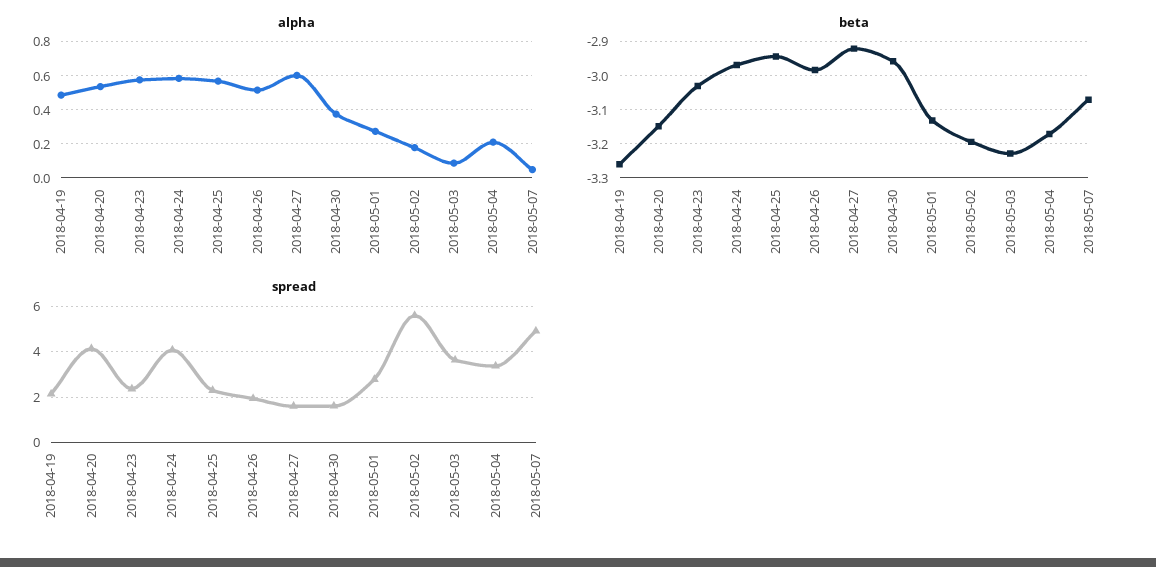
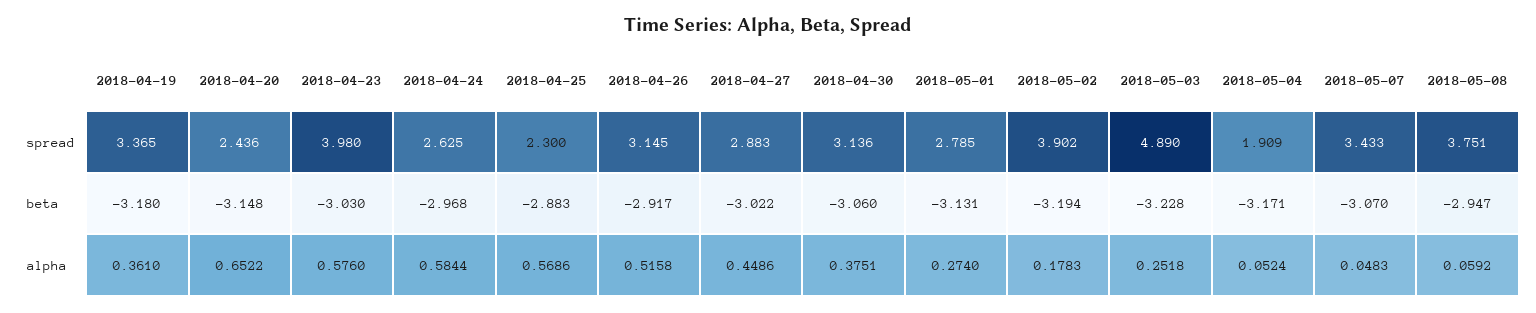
alpha, 2018-04-19: 0.5 -> 0.361
alpha, 2018-04-20: 0.55 -> 0.6522
alpha, 2018-04-27: 0.6 -> 0.4486
alpha, 2018-05-03: 0.1 -> 0.2518
alpha, 2018-05-04: 0.2 -> 0.0524
beta, 2018-04-19: -3.26 -> -3.18
beta, 2018-04-25: -2.94 -> -2.883
beta, 2018-04-26: -2.98 -> -2.917
beta, 2018-04-27: -2.92 -> -3.022
beta, 2018-04-30: -2.96 -> -3.06
spread, 2018-04-19: 2 -> 3.365
spread, 2018-04-20: 4 -> 2.436
spread, 2018-04-23: 2.5 -> 3.98
spread, 2018-04-24: 4 -> 2.625
spread, 2018-04-26: 2 -> 3.145
spread, 2018-04-27: 1.5 -> 2.883
spread, 2018-04-30: 1.5 -> 3.136
spread, 2018-05-02: 5.5 -> 3.902
spread, 2018-05-03: 3.5 -> 4.89
spread, 2018-05-04: 3.5 -> 1.909
spread, 2018-05-07: 5 -> 3.433
spread, 2018-05-08: none -> 3.751
beta, 2018-05-08: none -> -2.947
alpha, 2018-05-08: none -> 0.0592

